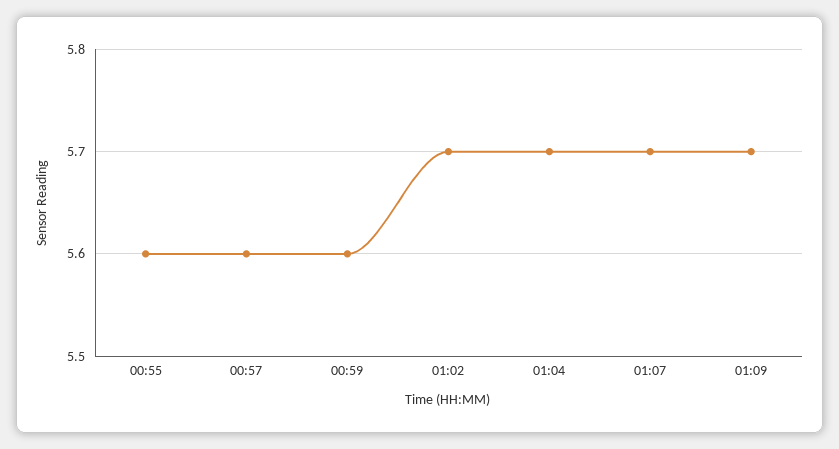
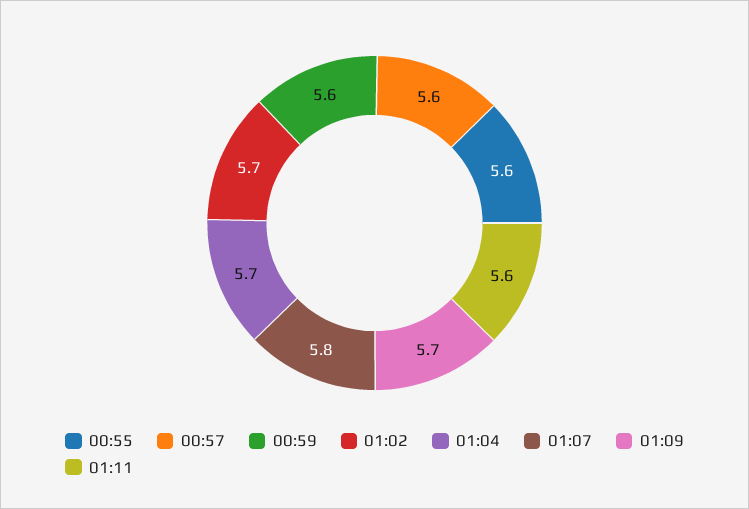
01:07: 5.7 -> 5.8
01:11: none -> 5.6

